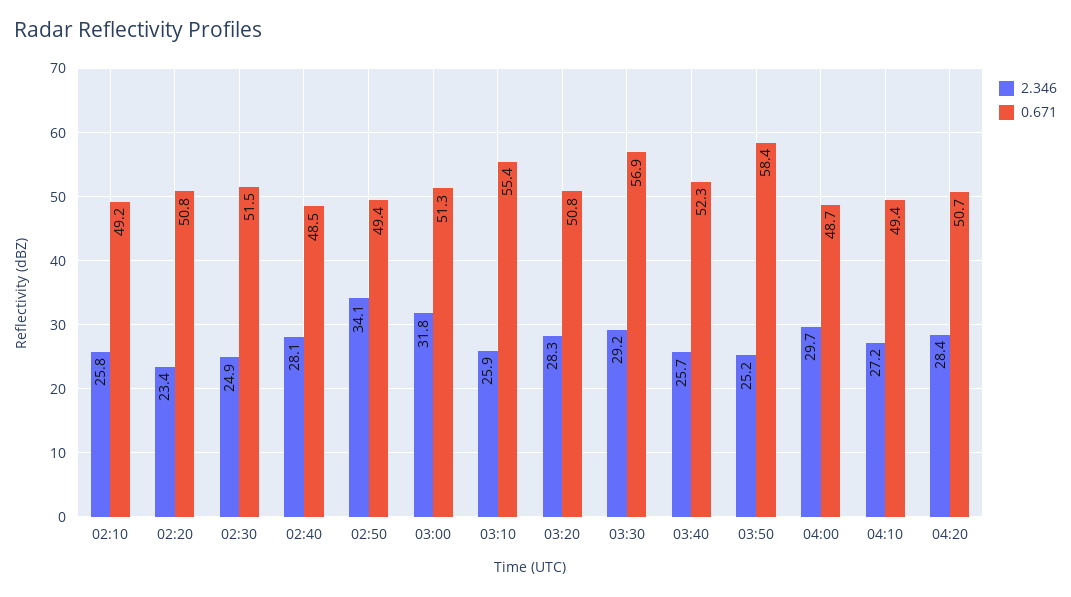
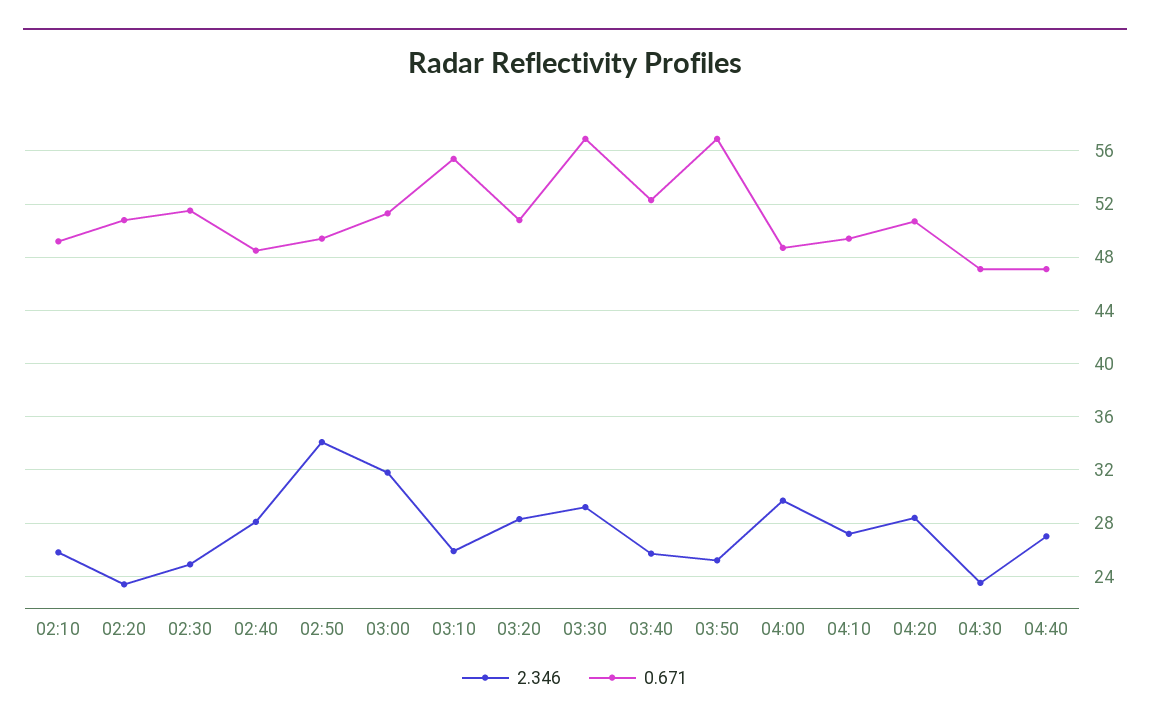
0.671, 03:50: 58.4 -> 57
2.346, 04:30: none -> 23.5
0.671, 04:30: none -> 47
2.346, 04:40: none -> 27
0.671, 04:40: none -> 47

